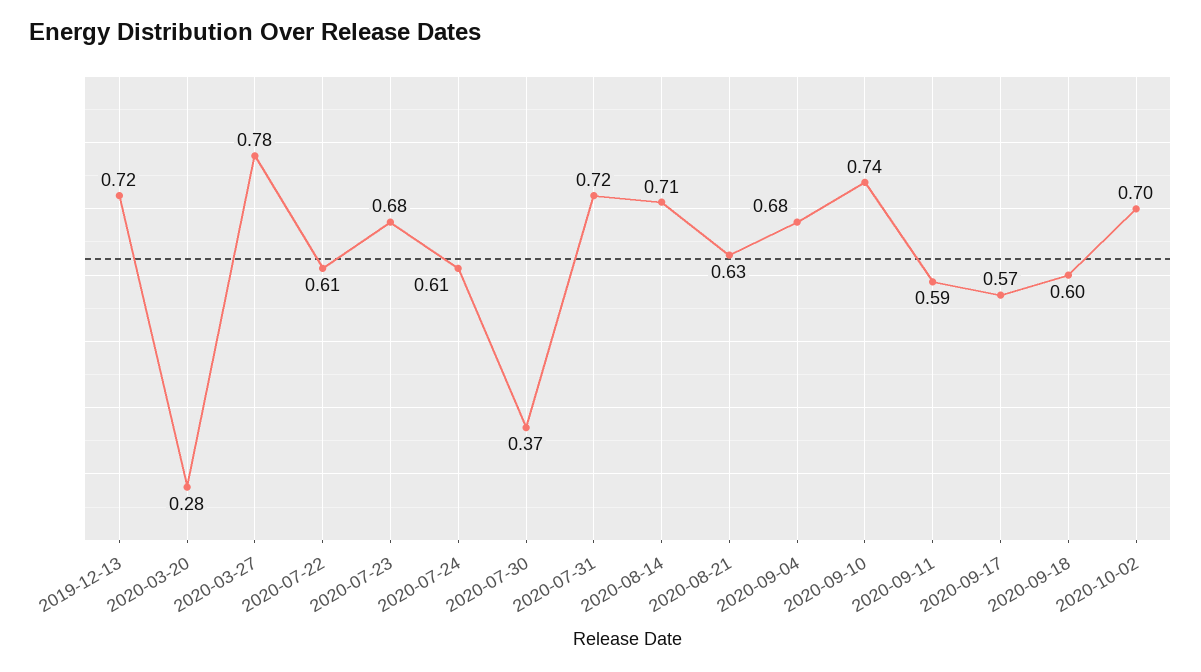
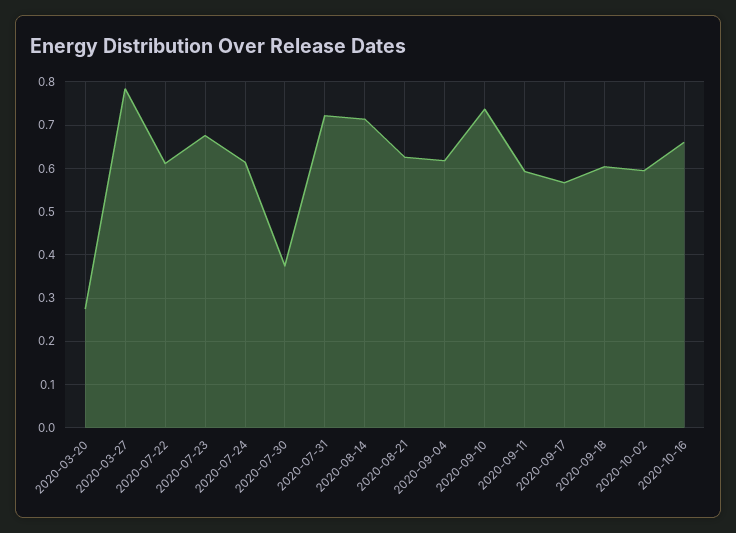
2019-12-13: 0.72 -> none
2020-09-04: 0.68 -> 0.62
2020-10-02: 0.7 -> 0.6
2020-10-16: none -> 0.66

